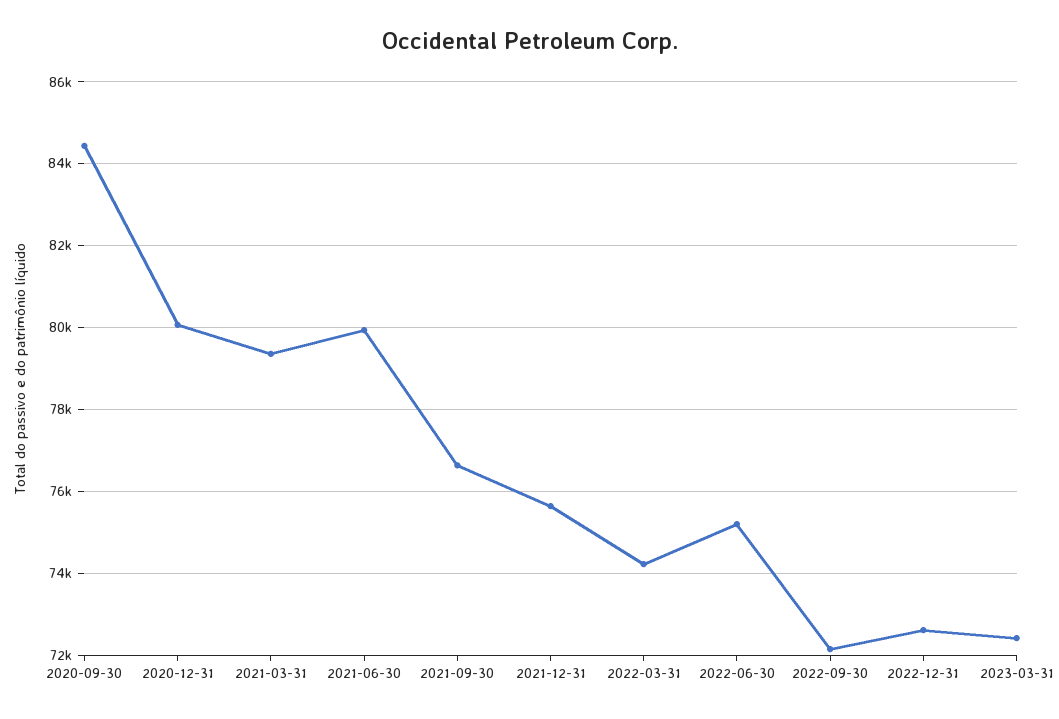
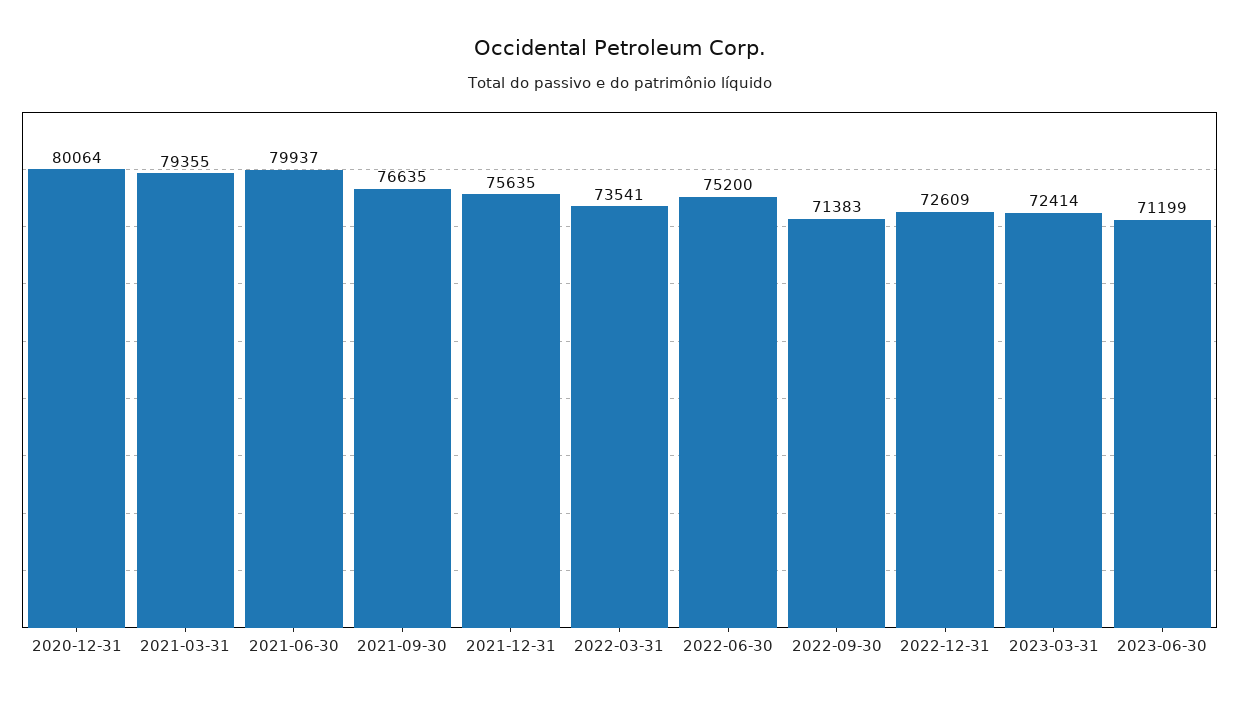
2020-09-30: 84400 -> none
2022-03-31: 74200 -> 73541
2022-09-30: 72200 -> 71383
2023-06-30: none -> 71199

